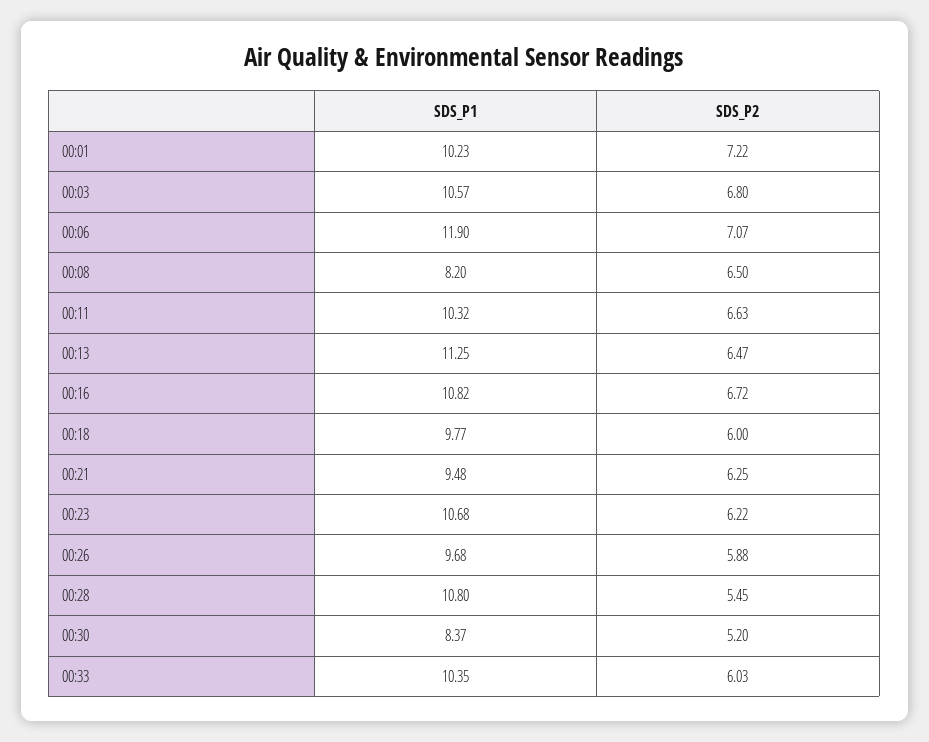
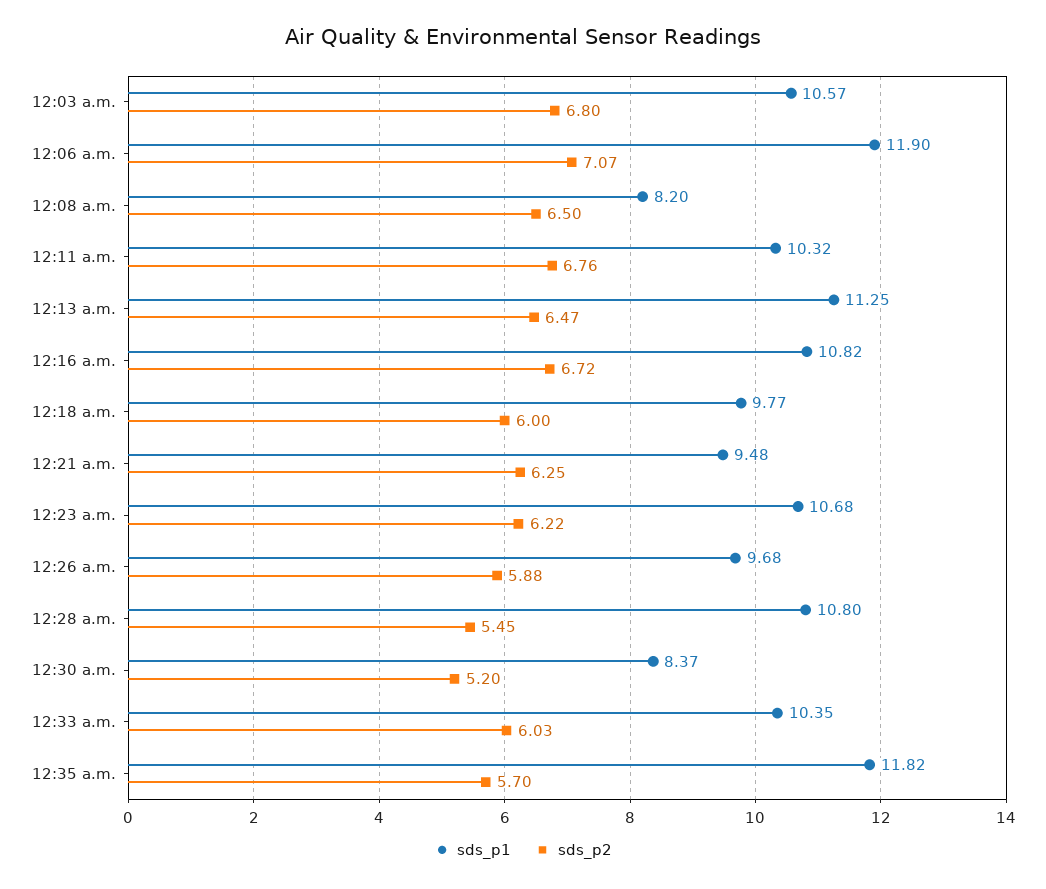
SDS_P1, 00:01: 10.23 -> none
SDS_P2, 00:01: 7.22 -> none
SDS_P2, 00:11: 6.63 -> 6.76
SDS_P1, 12:35 a.m.: none -> 11.82
SDS_P2, 12:35 a.m.: none -> 5.7

